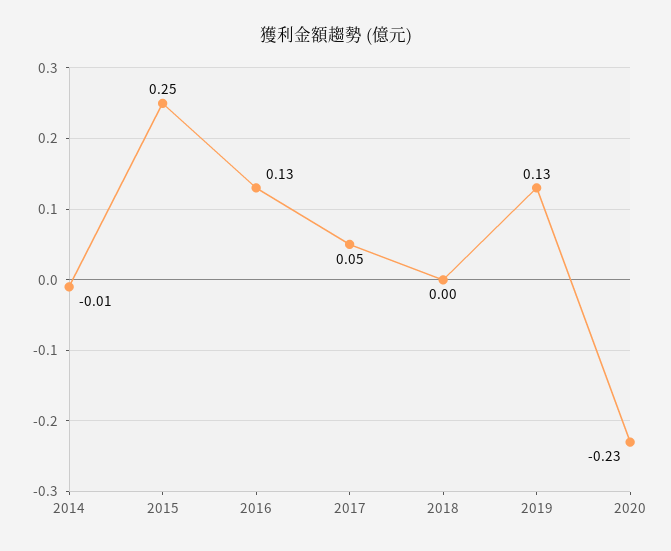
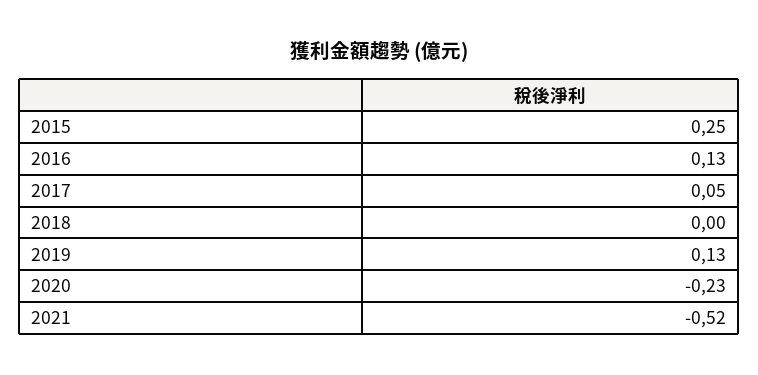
2014: -0.01 -> none
2021: none -> -0.52

